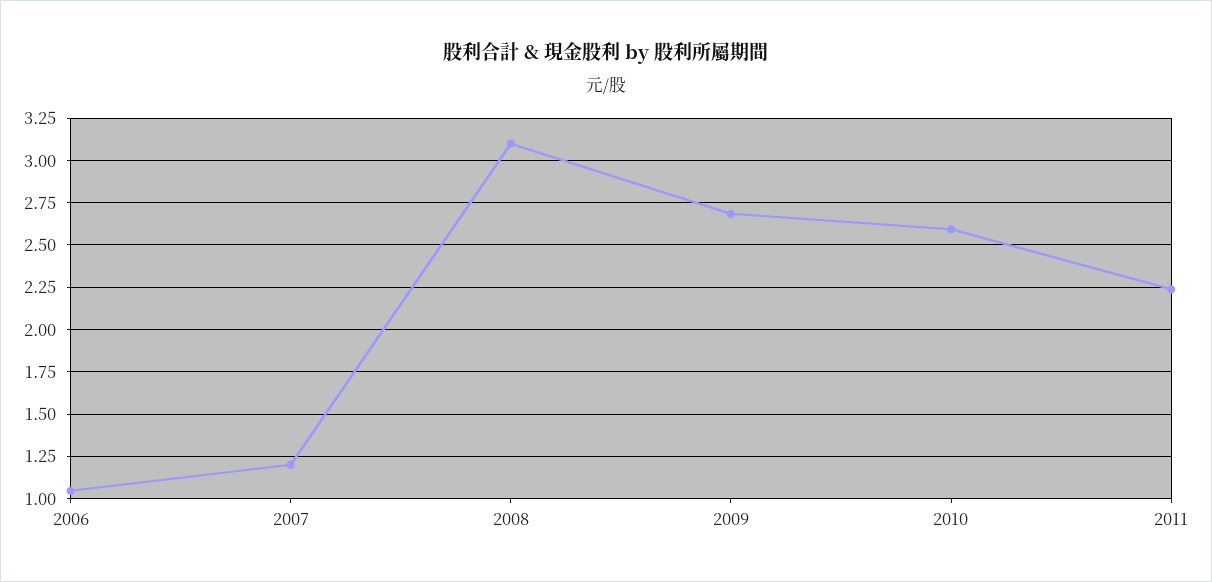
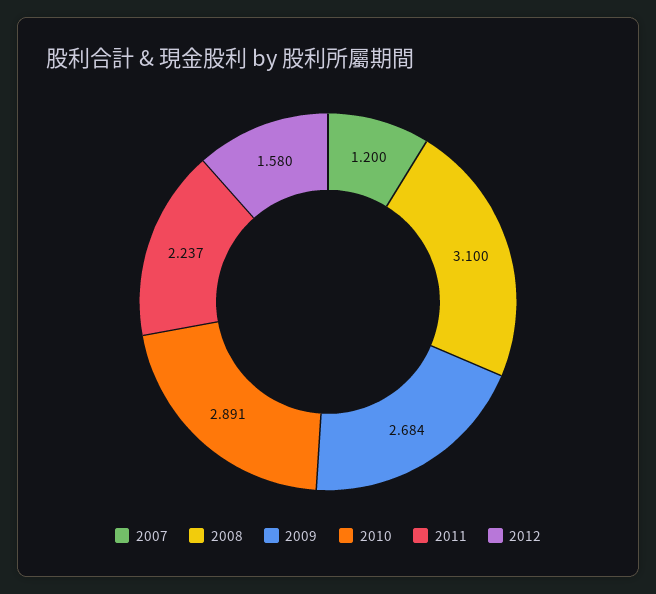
2006: 1.05 -> none
2010: 2.6 -> 2.891
2012: none -> 1.58

